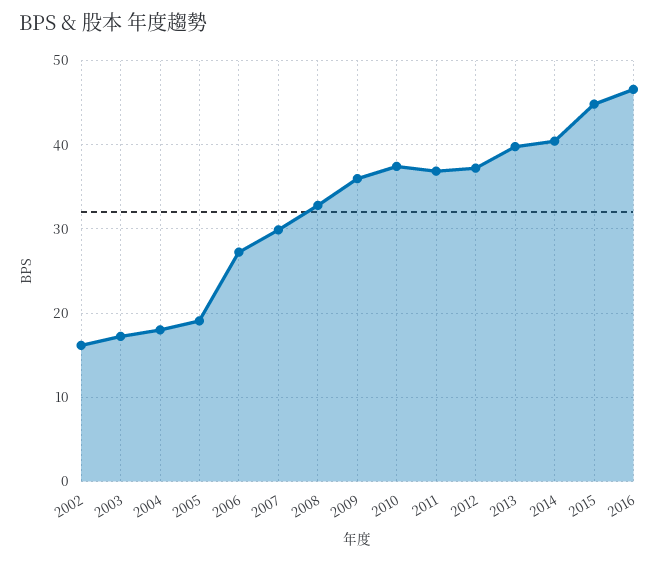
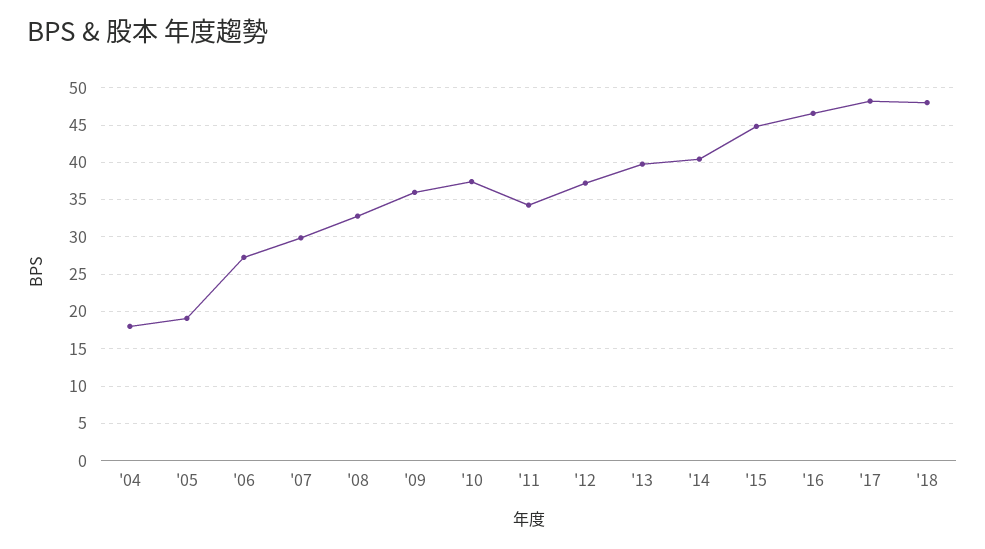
2002: 16 -> none
2003: 17 -> none
2011: 37 -> 34
'17: none -> 48
'18: none -> 48

